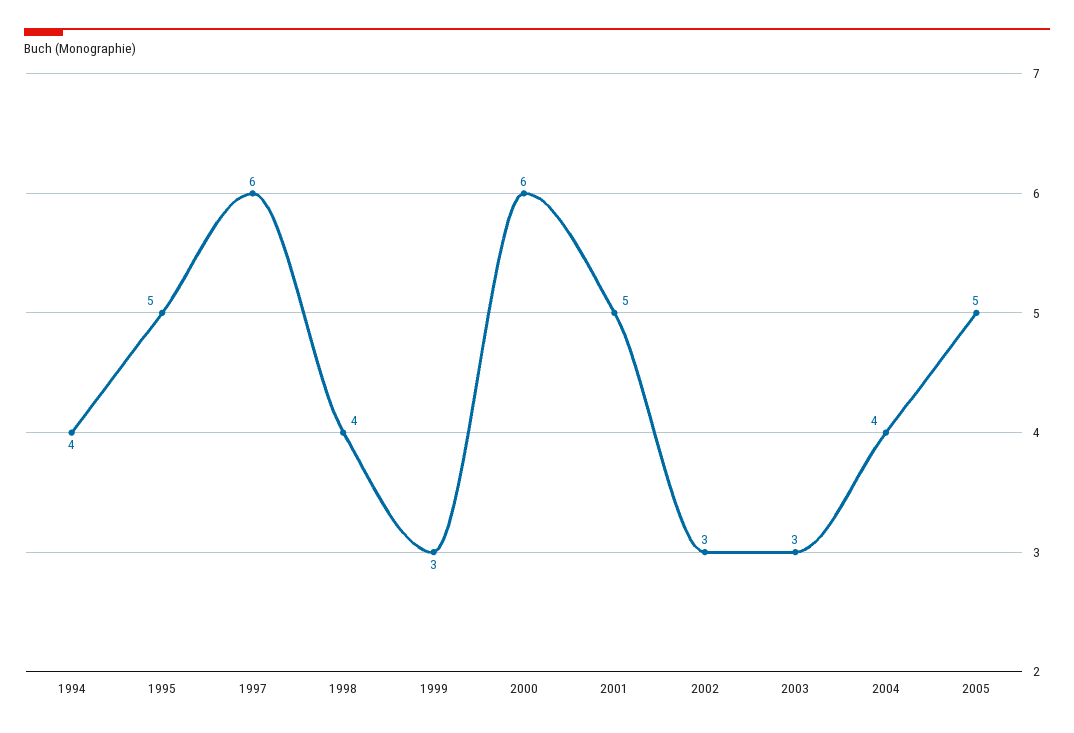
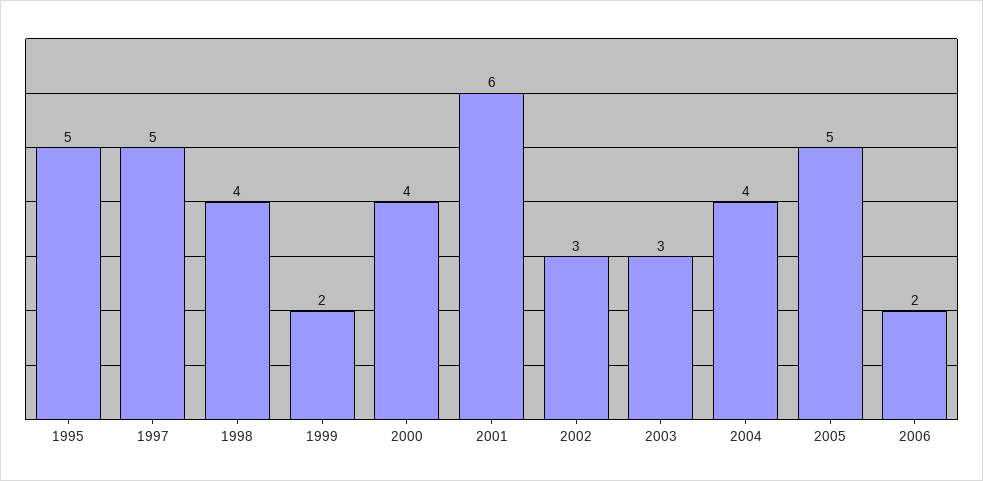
1994: 4 -> none
1997: 6 -> 5
1999: 3 -> 2
2000: 6 -> 4
2001: 5 -> 6
2006: none -> 2

